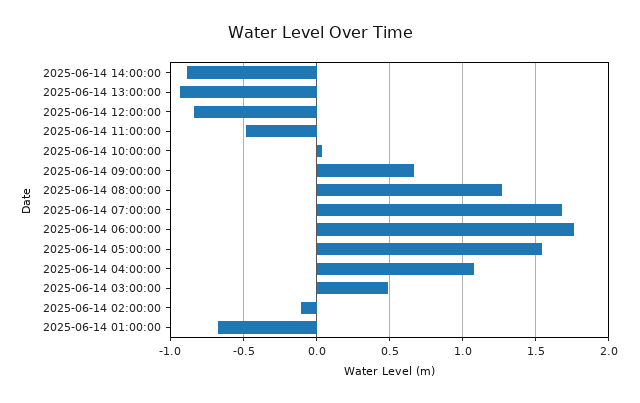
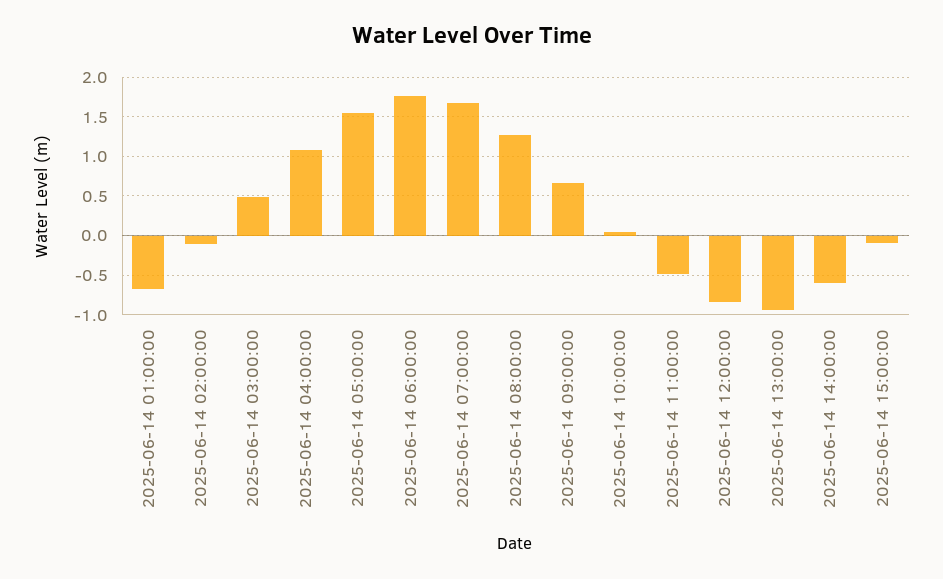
2025-06-14 14:00:00: -0.9 -> -0.6
2025-06-14 15:00:00: none -> -0.1

